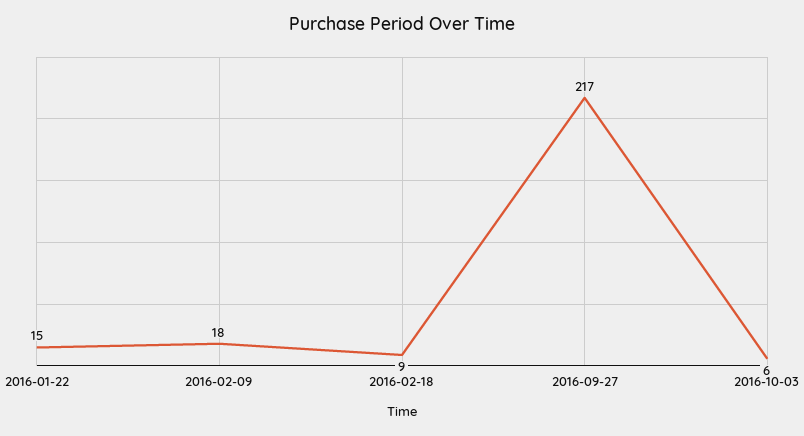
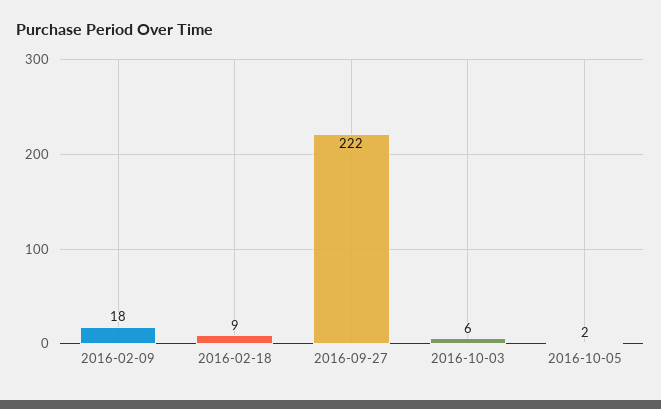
2016-01-22: 15 -> none
2016-09-27: 217 -> 222
2016-10-05: none -> 2

